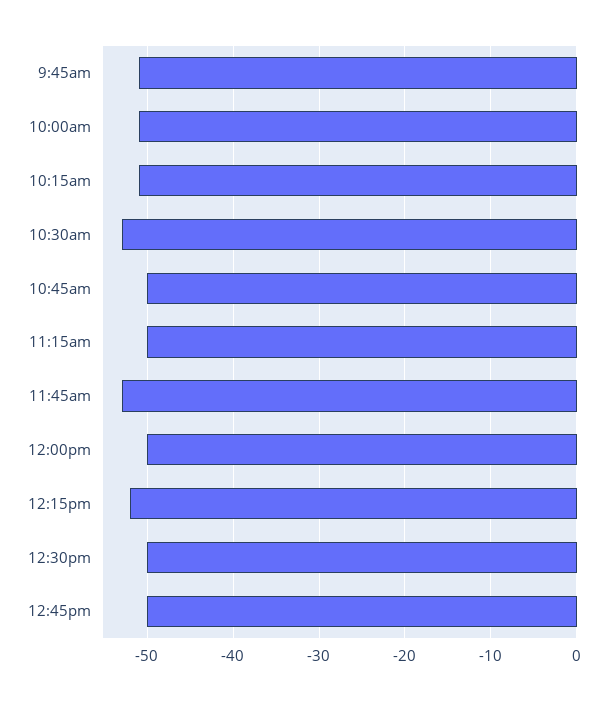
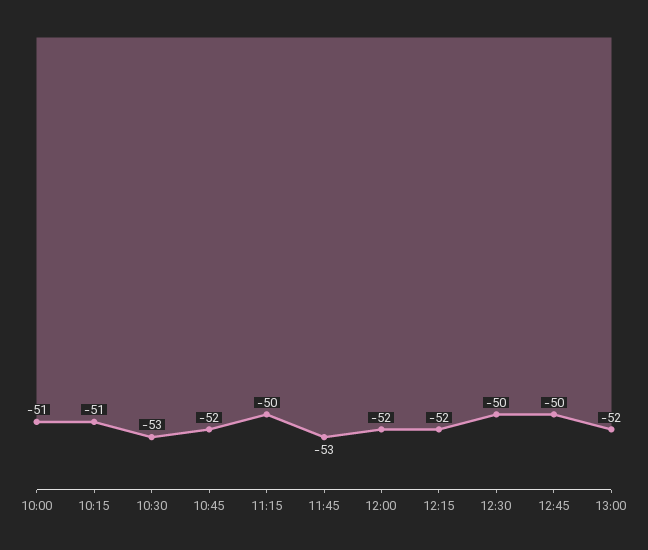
9:45am: -51 -> none
10:45am: -50 -> -52
12:00pm: -50 -> -52
13:00: none -> -52

